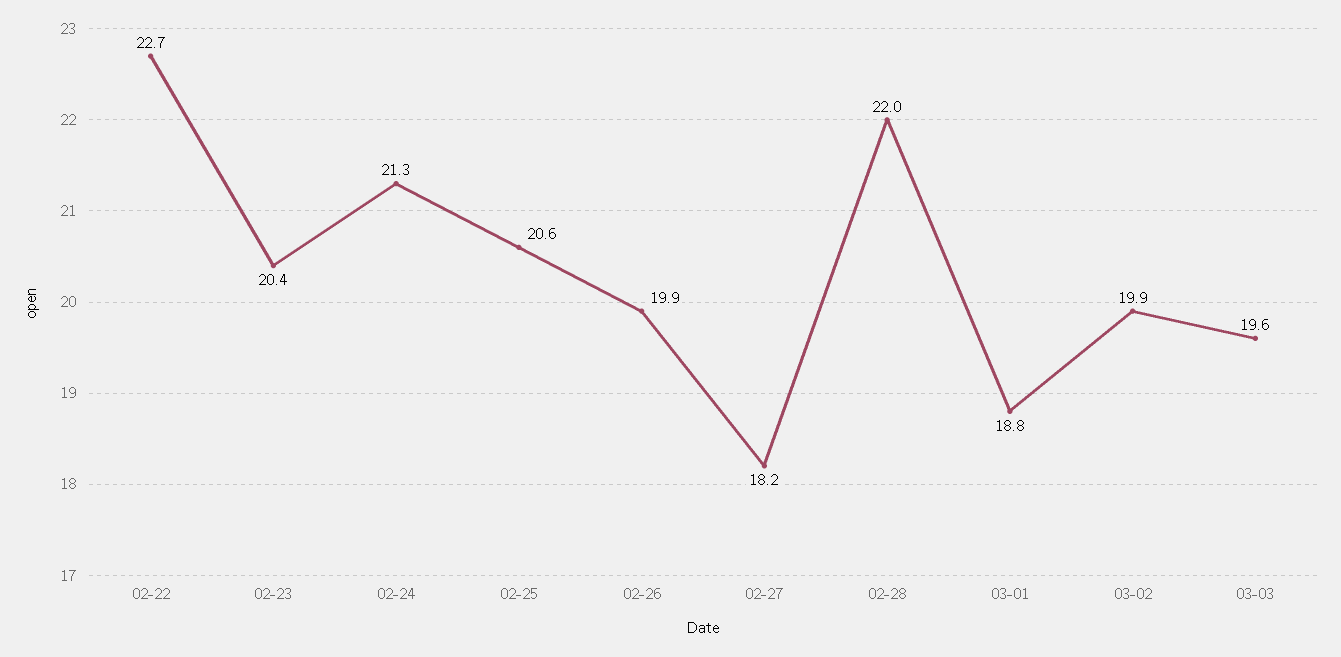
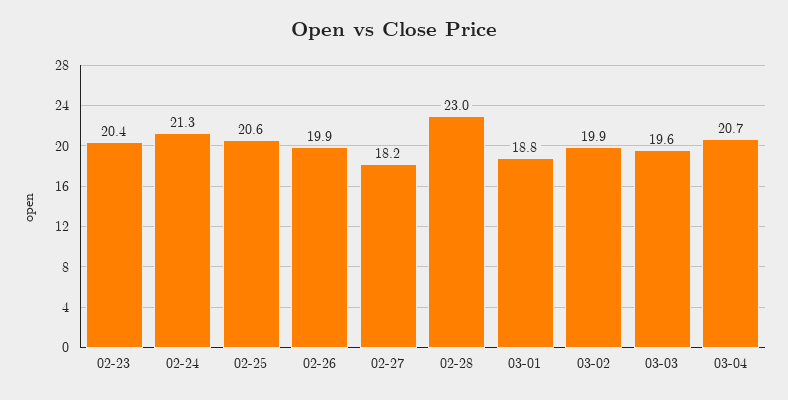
02-22: 22.7 -> none
02-28: 22 -> 23
03-04: none -> 20.7

